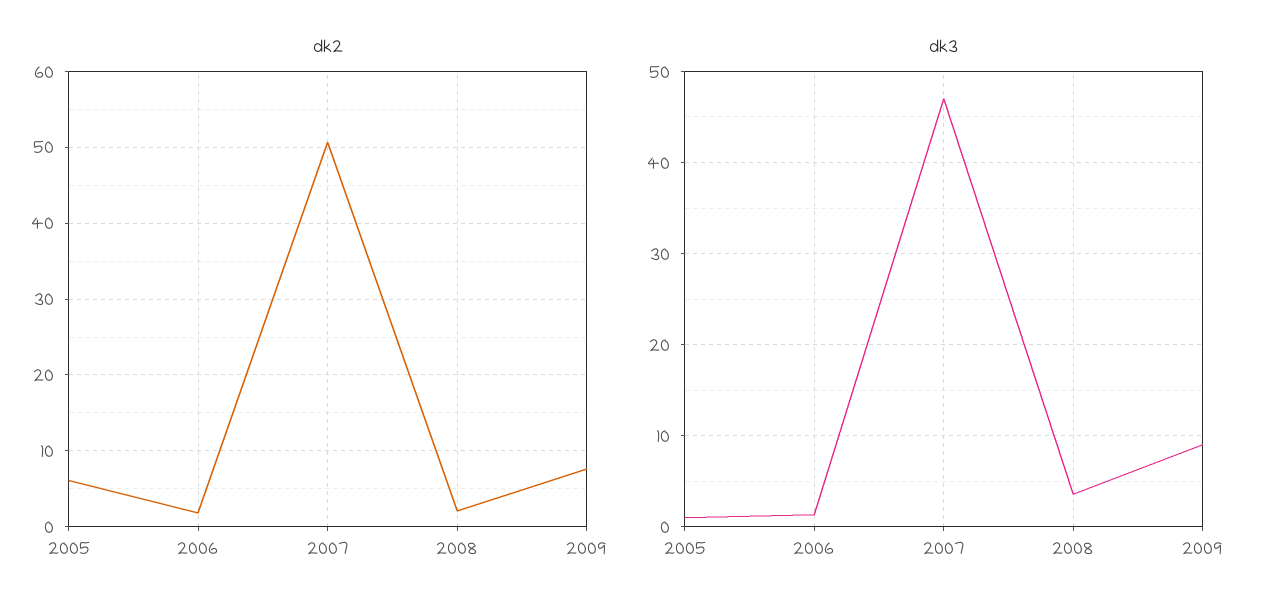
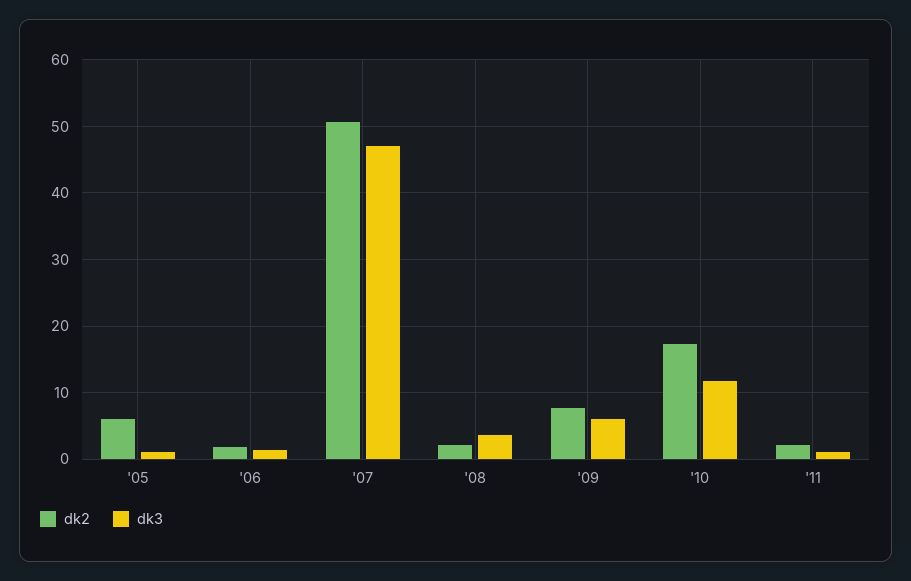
dk3, 2009: 9 -> 6
dk2, '10: none -> 17
dk3, '10: none -> 12
dk2, '11: none -> 2
dk3, '11: none -> 1

